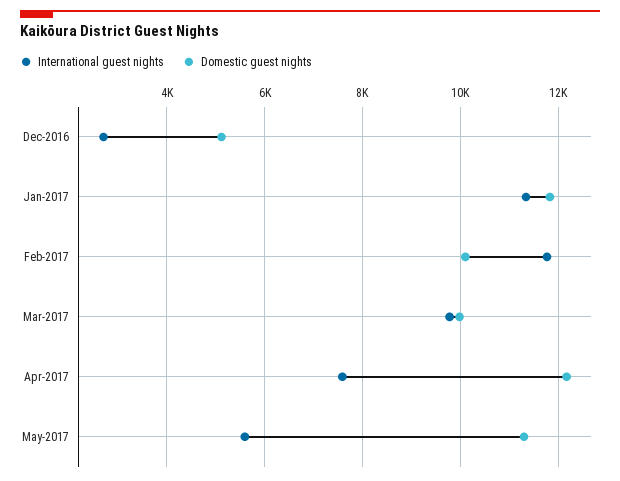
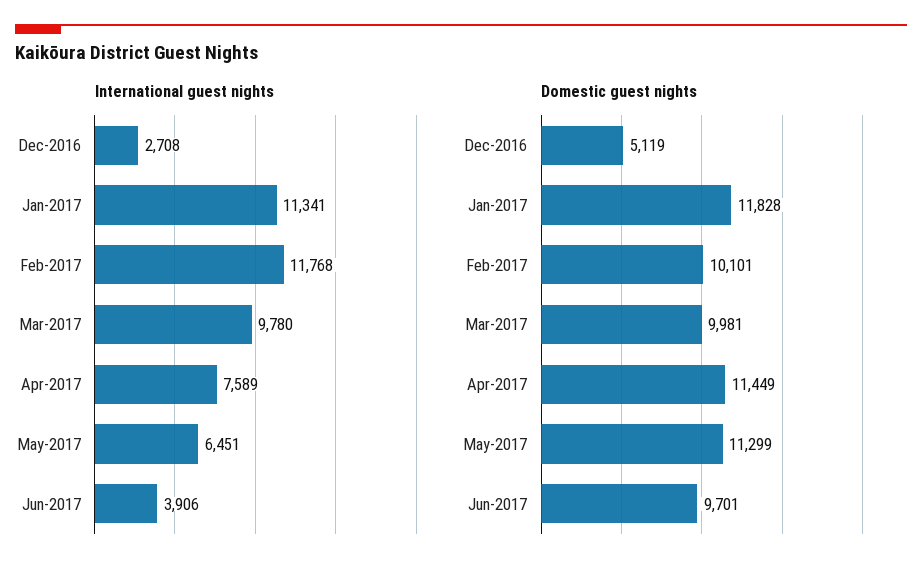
Domestic guest nights, Apr-2017: 12200 -> 11449
International guest nights, May-2017: 5600 -> 6451
International guest nights, Jun-2017: none -> 3906
Domestic guest nights, Jun-2017: none -> 9701

